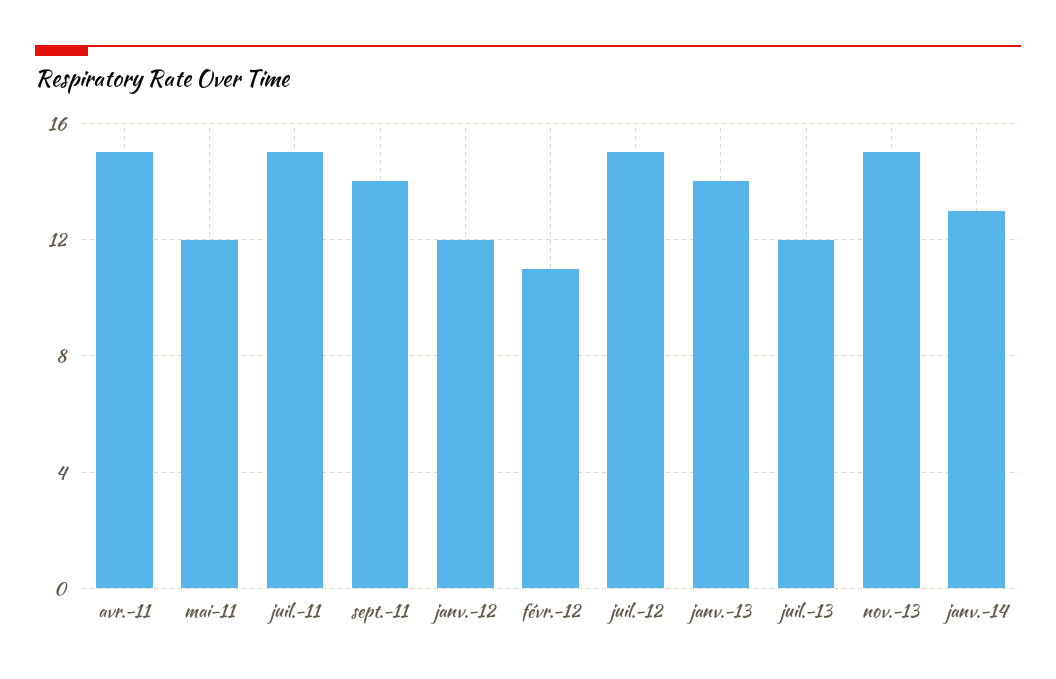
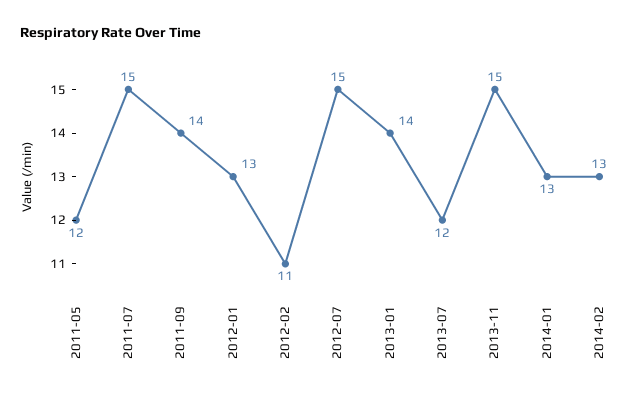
avr.-11: 15 -> none
janv.-12: 12 -> 13
2014-02: none -> 13

